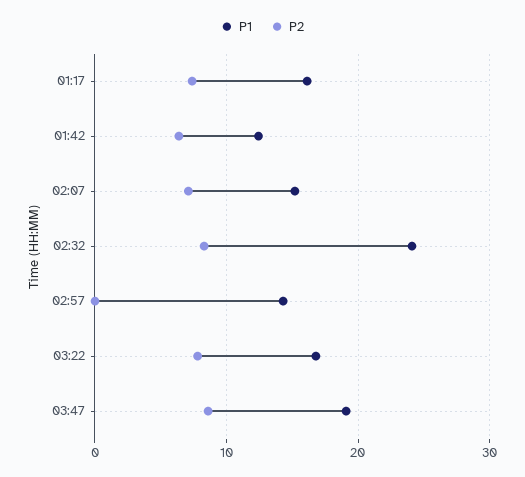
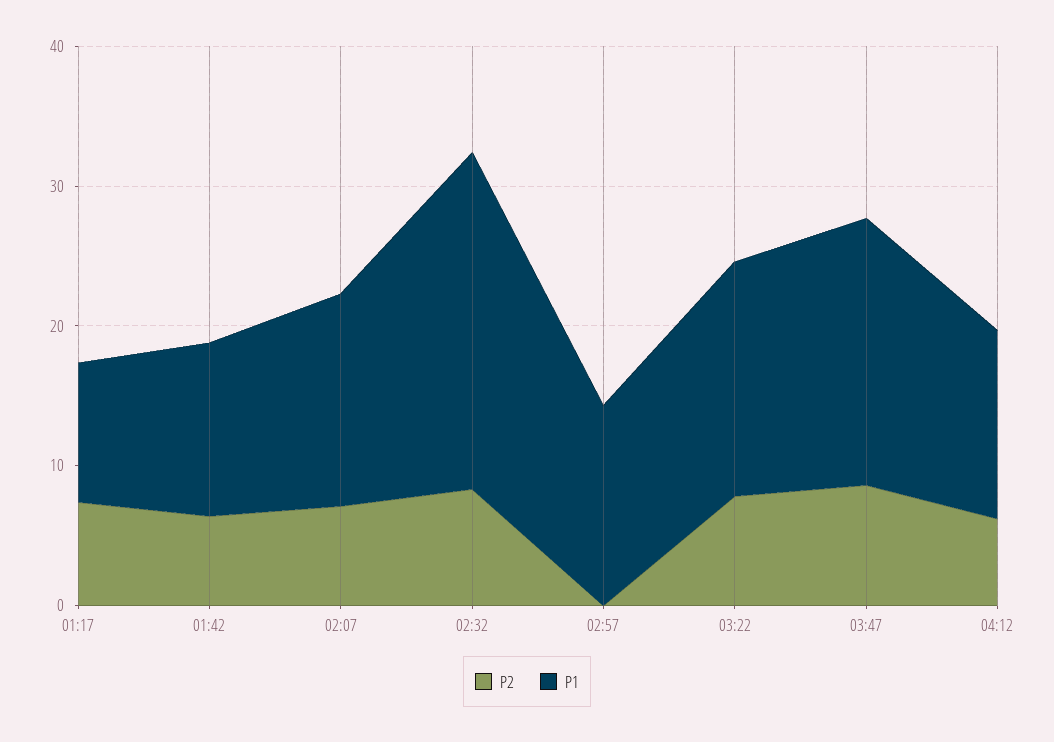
P1, 01:17: 16 -> 10
P2, 04:12: none -> 6
P1, 04:12: none -> 14

